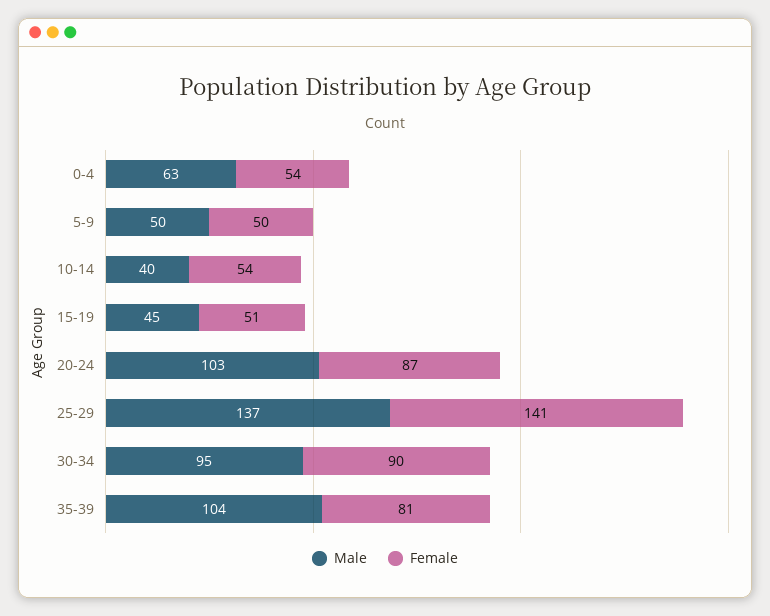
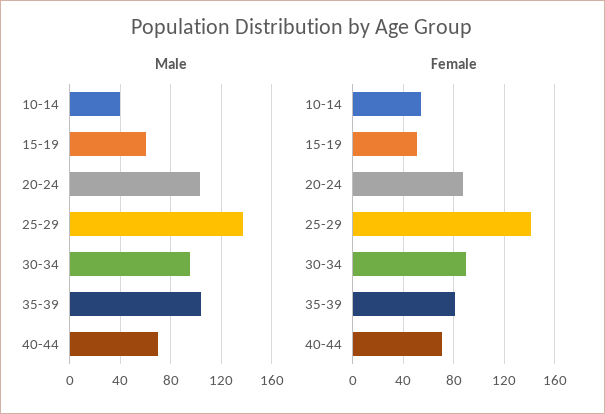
Male, 0-4: 63 -> none
Female, 0-4: 54 -> none
Male, 5-9: 50 -> none
Female, 5-9: 50 -> none
Male, 15-19: 45 -> 60
Male, 40-44: none -> 70
Female, 40-44: none -> 70

